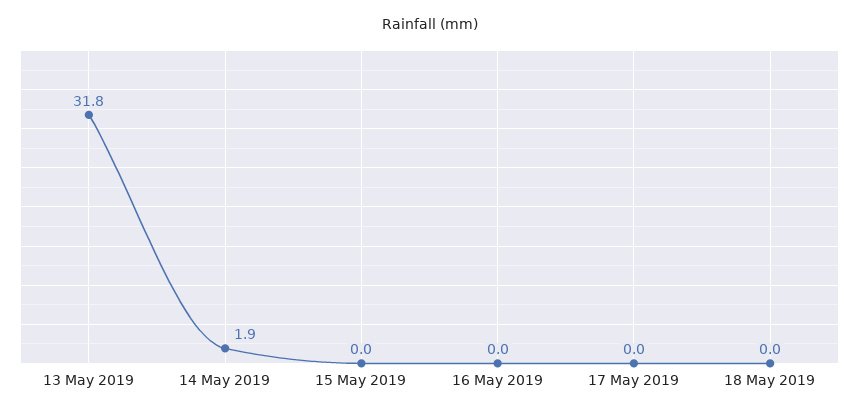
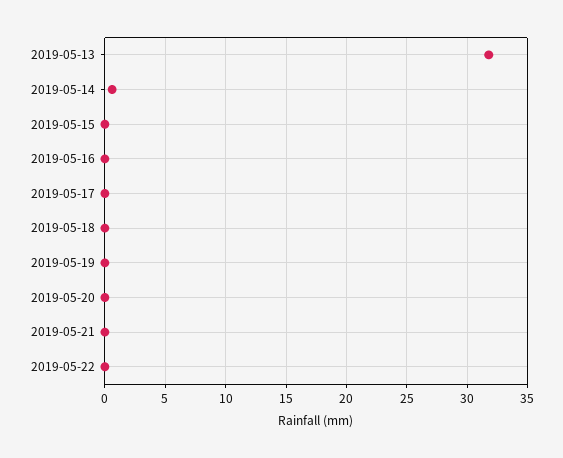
14 May 2019: 1.9 -> 0.5
2019-05-19: none -> 0
2019-05-20: none -> 0
2019-05-21: none -> 0
2019-05-22: none -> 0

